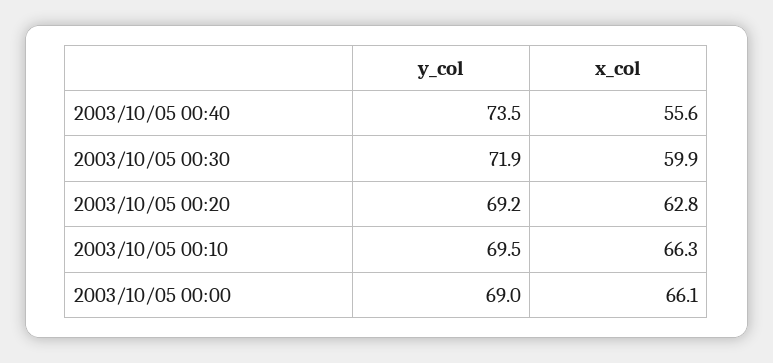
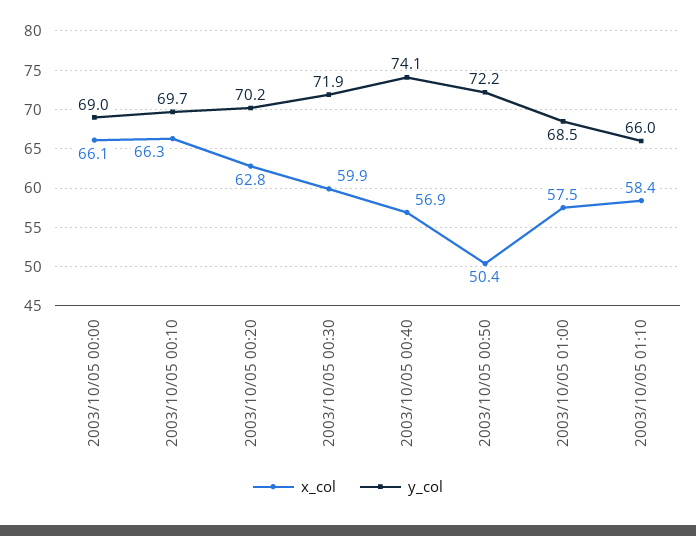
y_col, 2003/10/05 00:40: 73.5 -> 74.1
x_col, 2003/10/05 00:40: 55.6 -> 56.9
y_col, 2003/10/05 00:20: 69.2 -> 70.2
y_col, 2003/10/05 00:10: 69.5 -> 69.7
x_col, 2003/10/05 00:50: none -> 50.4
y_col, 2003/10/05 00:50: none -> 72.2
x_col, 2003/10/05 01:00: none -> 57.5
y_col, 2003/10/05 01:00: none -> 68.5
x_col, 2003/10/05 01:10: none -> 58.4
y_col, 2003/10/05 01:10: none -> 66

